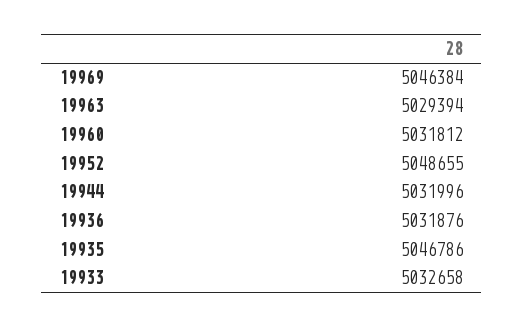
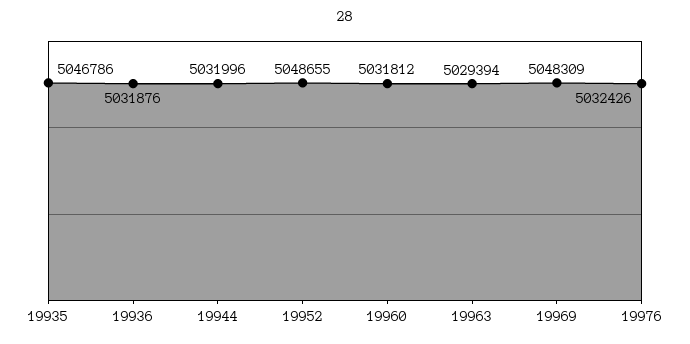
19969: 5046384 -> 5048309
19933: 5032658 -> none
19976: none -> 5032426

